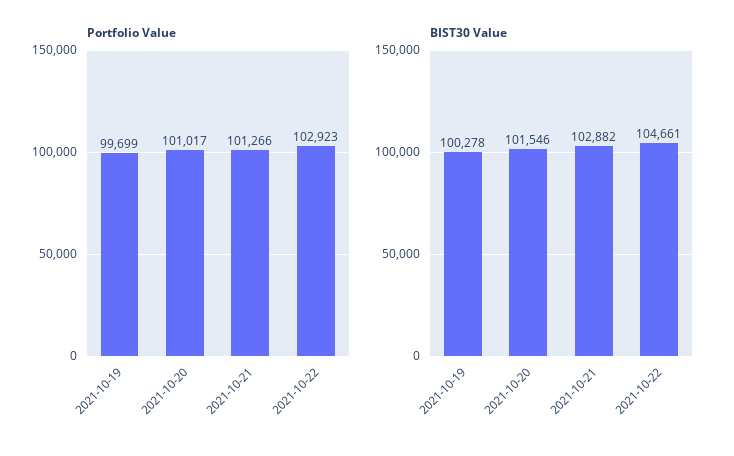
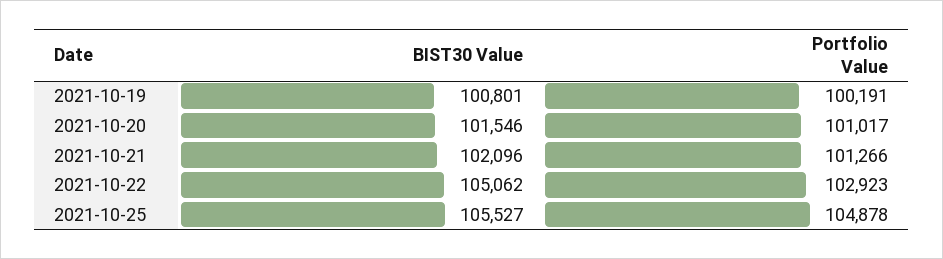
Portfolio Value, 2021-10-19: 99699 -> 100191
BIST30 Value, 2021-10-19: 100278 -> 100801
BIST30 Value, 2021-10-21: 102882 -> 102096
BIST30 Value, 2021-10-22: 104661 -> 105062
BIST30 Value, 2021-10-25: none -> 105527
Portfolio Value, 2021-10-25: none -> 104878

